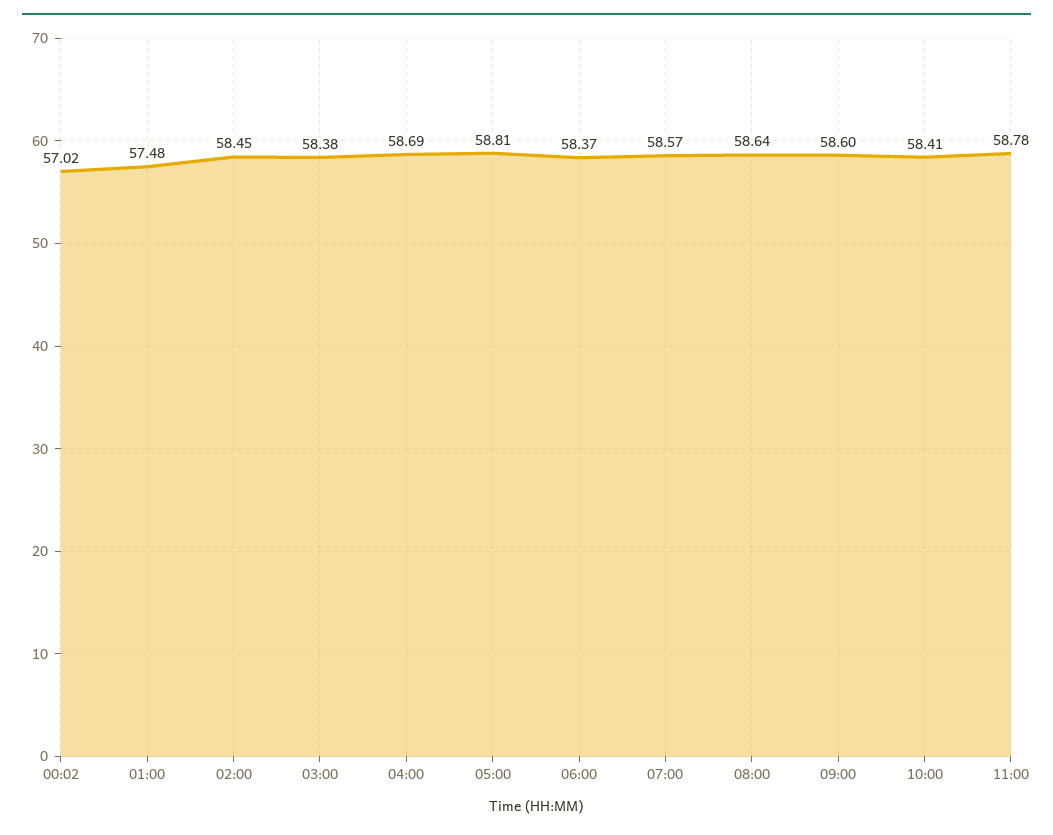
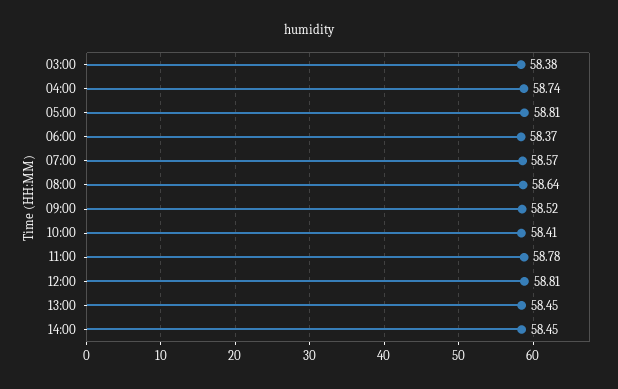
00:02: 57.02 -> none
01:00: 57.48 -> none
02:00: 58.45 -> none
04:00: 58.69 -> 58.74
09:00: 58.6 -> 58.52
12:00: none -> 58.81
13:00: none -> 58.45
14:00: none -> 58.45

